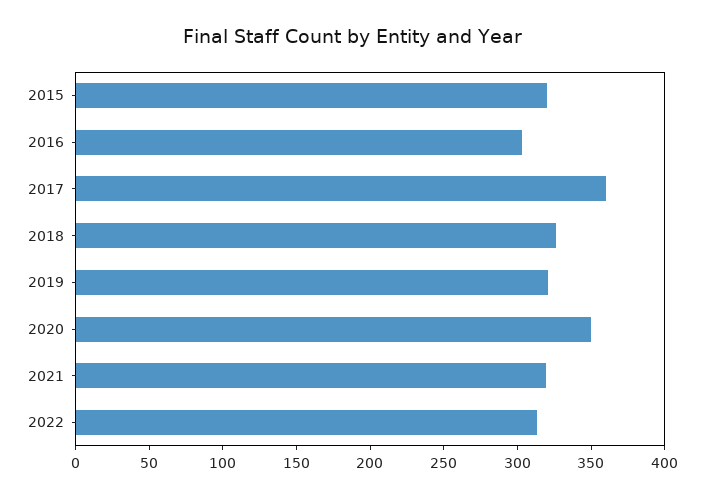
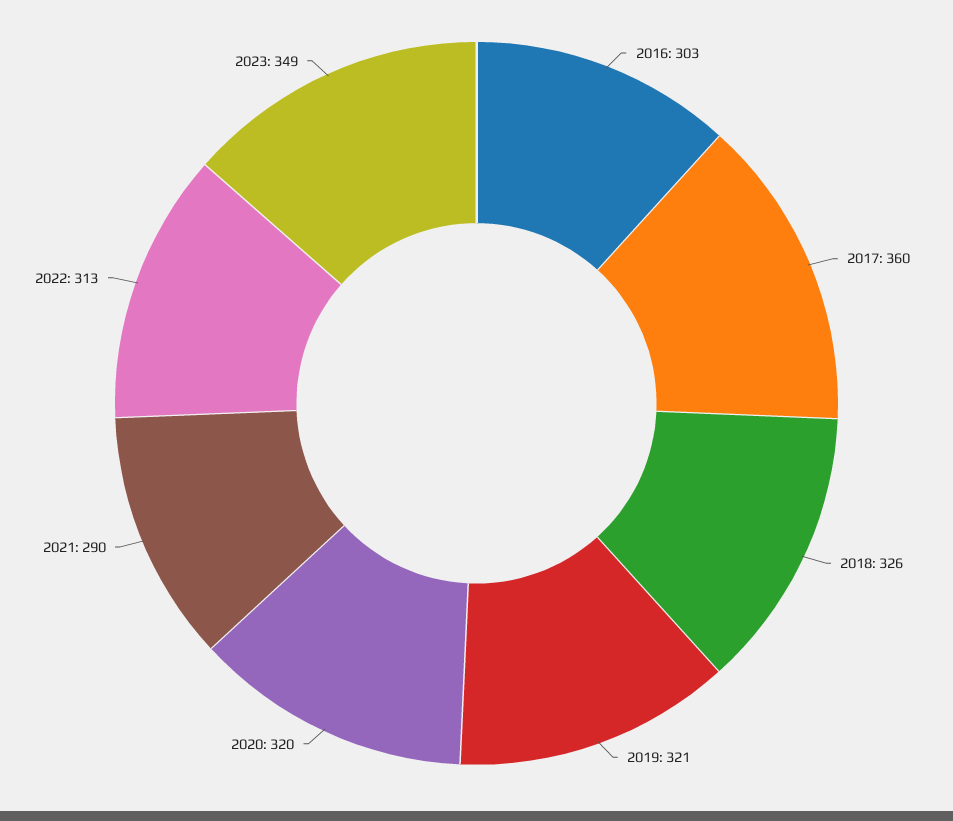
2015: 320 -> none
2020: 350 -> 320
2021: 320 -> 290
2023: none -> 349

